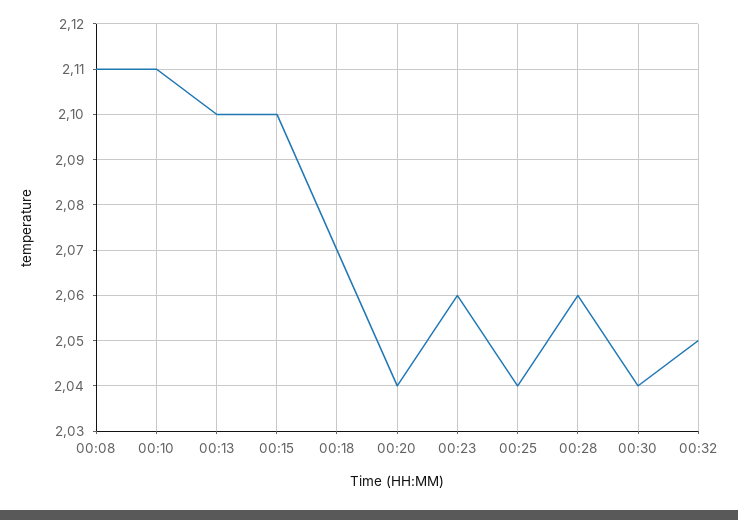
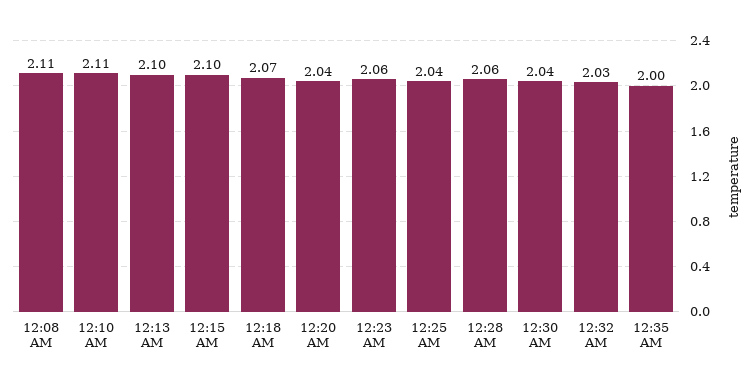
00:32: 2.05 -> 2.03
12:35 AM: none -> 2

